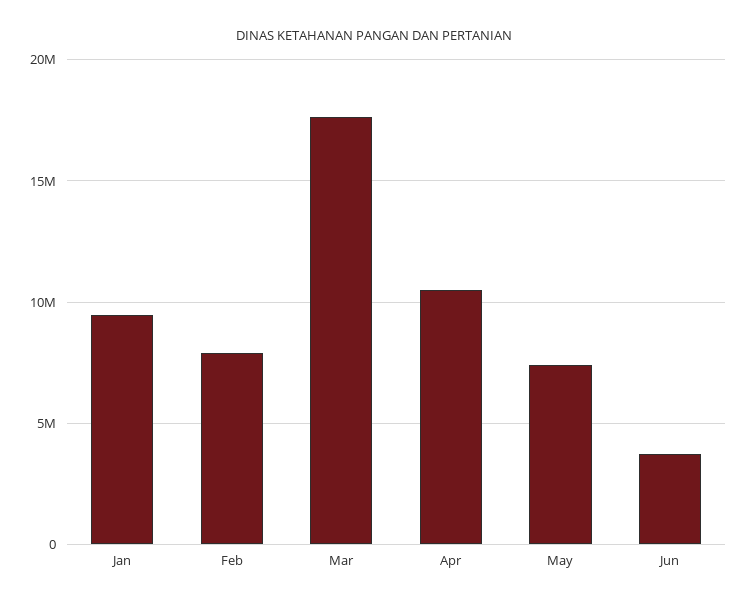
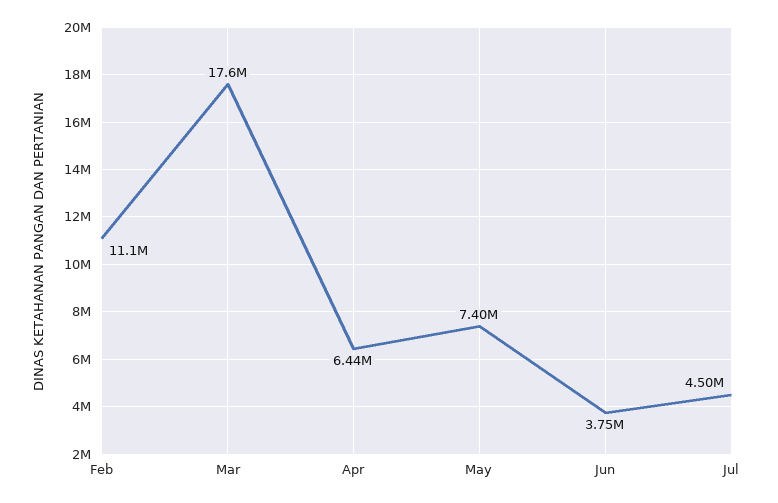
Jan: 9500000 -> none
Feb: 8000000 -> 11100000
Apr: 10500000 -> 6440000
Jul: none -> 4500000

